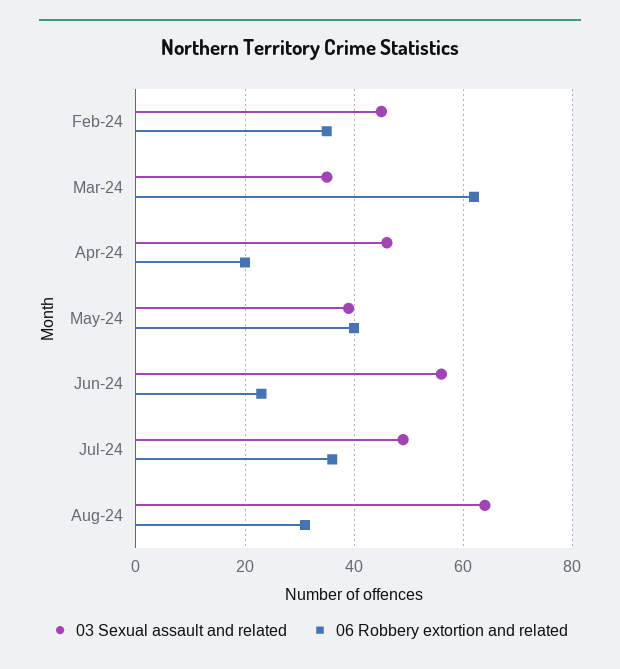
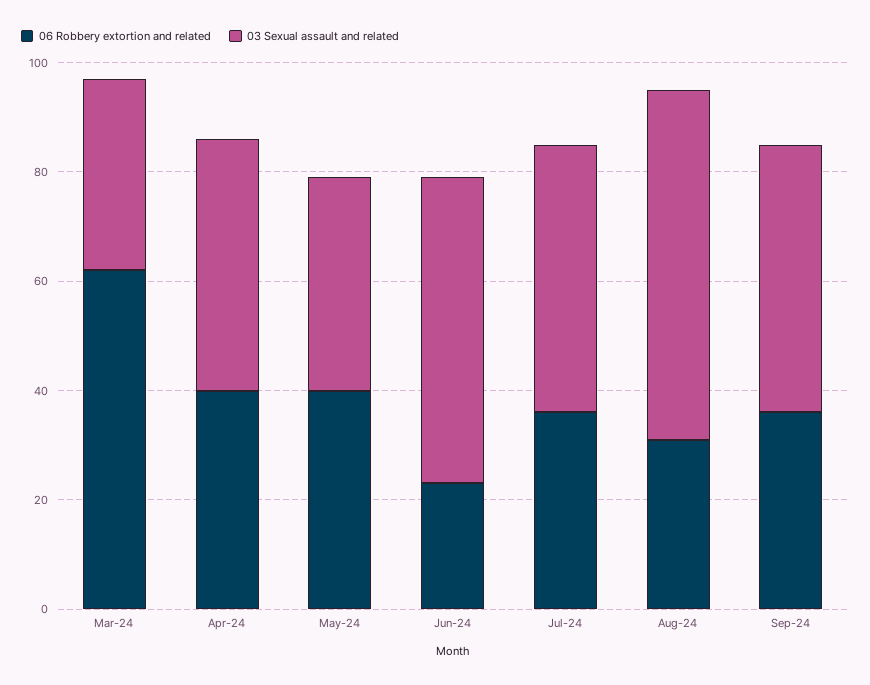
03 Sexual assault and related, Feb-24: 45 -> none
06 Robbery extortion and related, Feb-24: 35 -> none
06 Robbery extortion and related, Apr-24: 20 -> 40
06 Robbery extortion and related, Sep-24: none -> 35
03 Sexual assault and related, Sep-24: none -> 50

